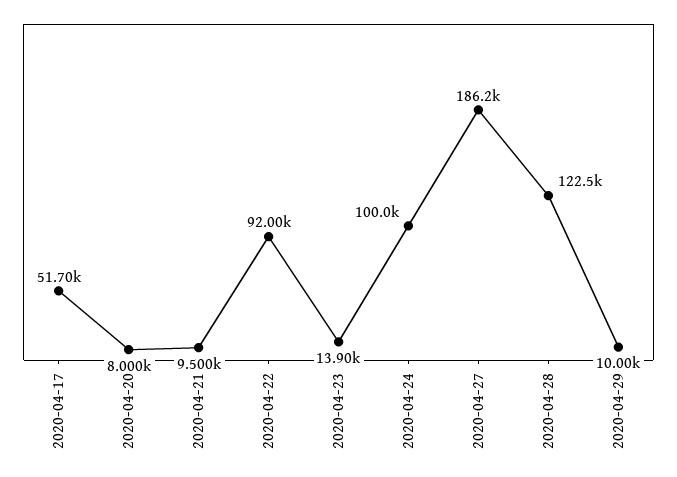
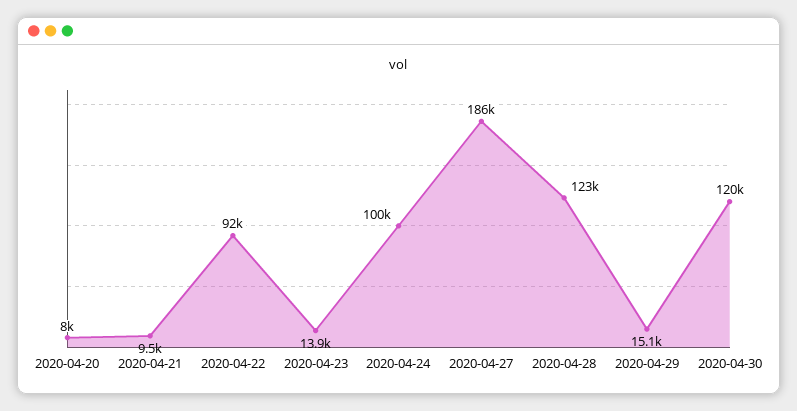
2020-04-17: 51700 -> none
2020-04-29: 10000 -> 15100
2020-04-30: none -> 120000

